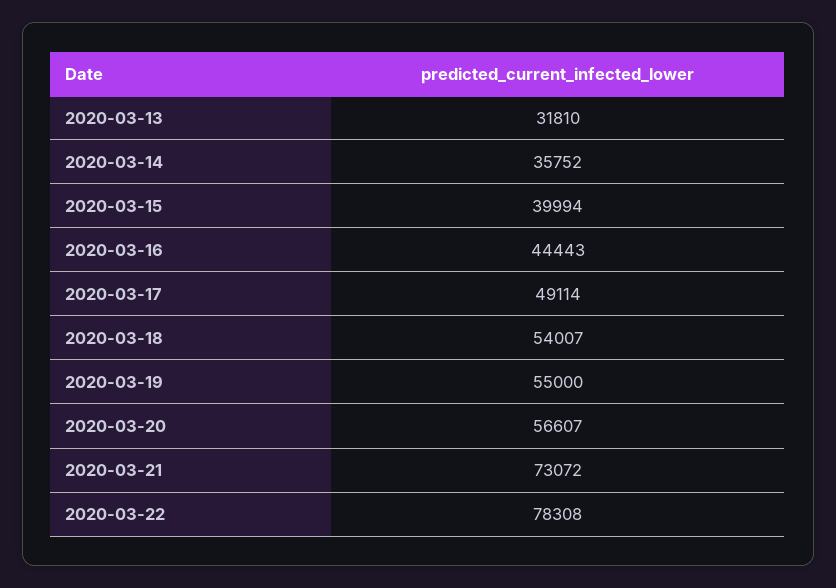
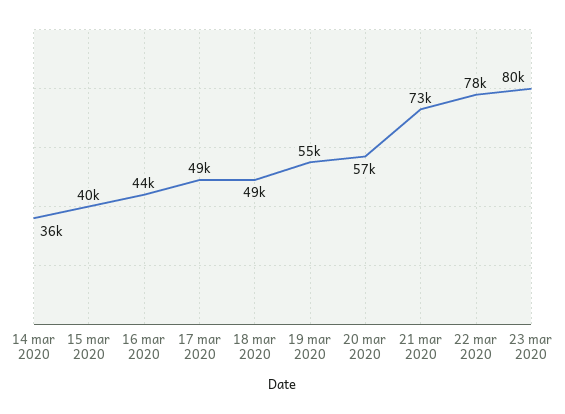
2020-03-13: 31810 -> none
2020-03-18: 54007 -> 49000
23 mar 2020: none -> 80000

